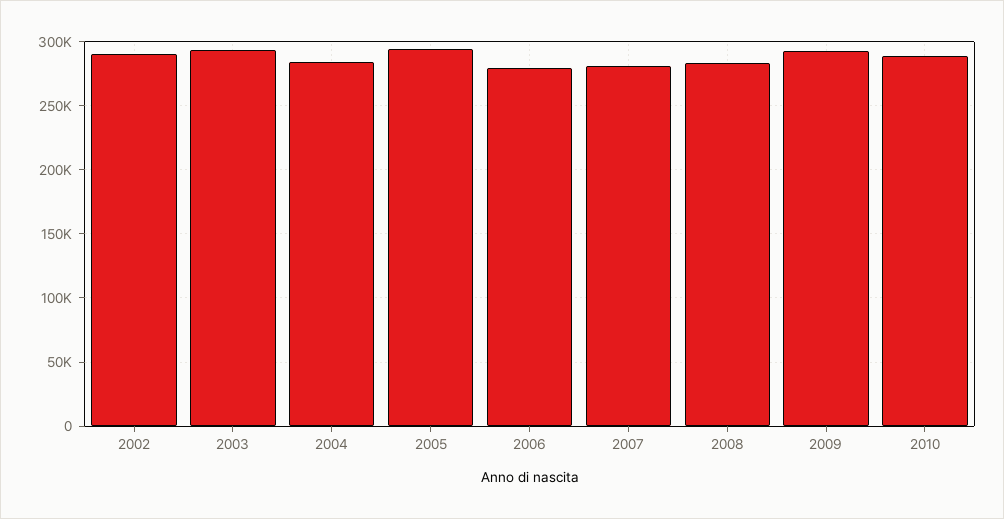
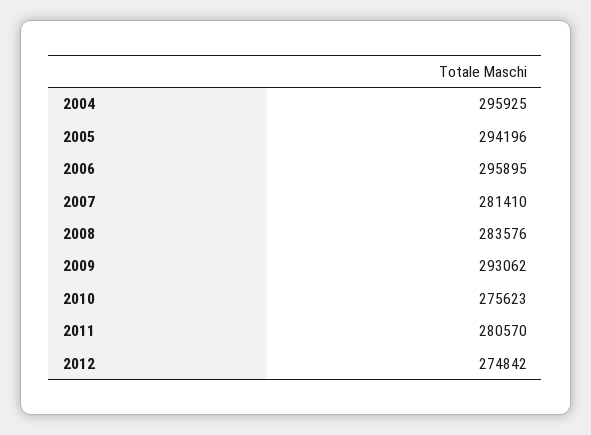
2002: 290000 -> none
2003: 295000 -> none
2004: 285000 -> 295925
2006: 280000 -> 295895
2010: 290000 -> 275623
2011: none -> 280570
2012: none -> 274842

